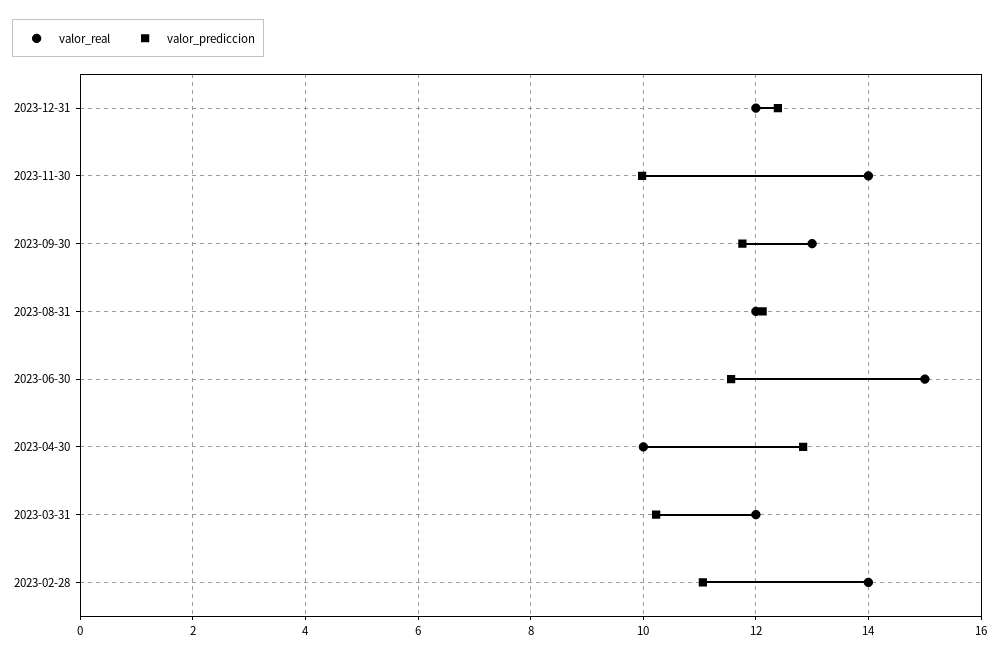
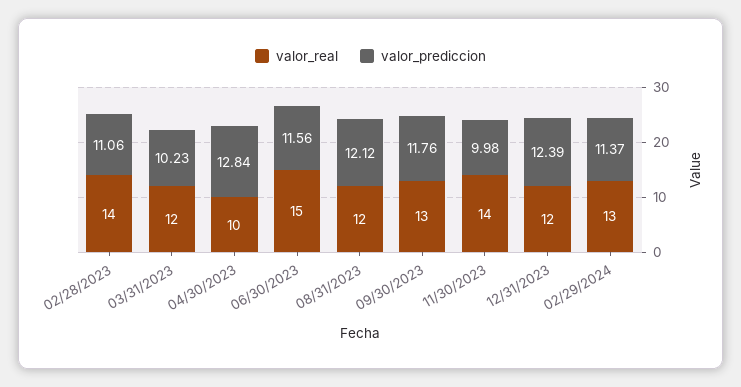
valor_real, 02/29/2024: none -> 13
valor_prediccion, 02/29/2024: none -> 11.37

